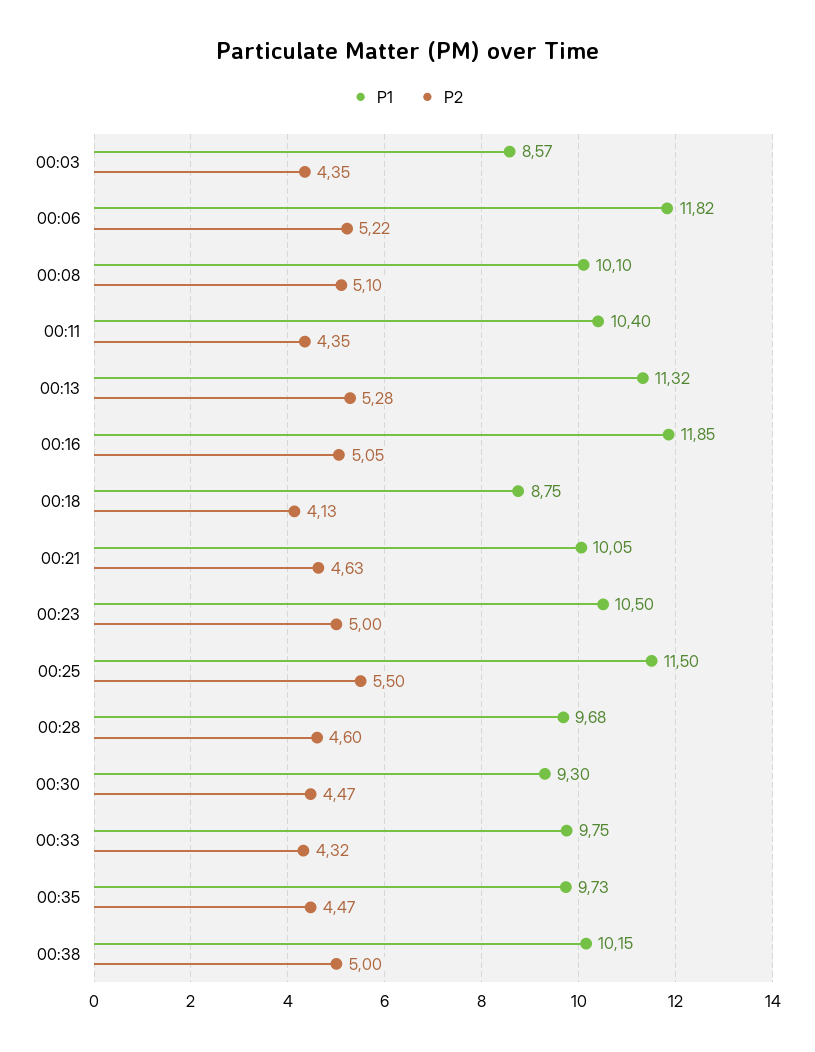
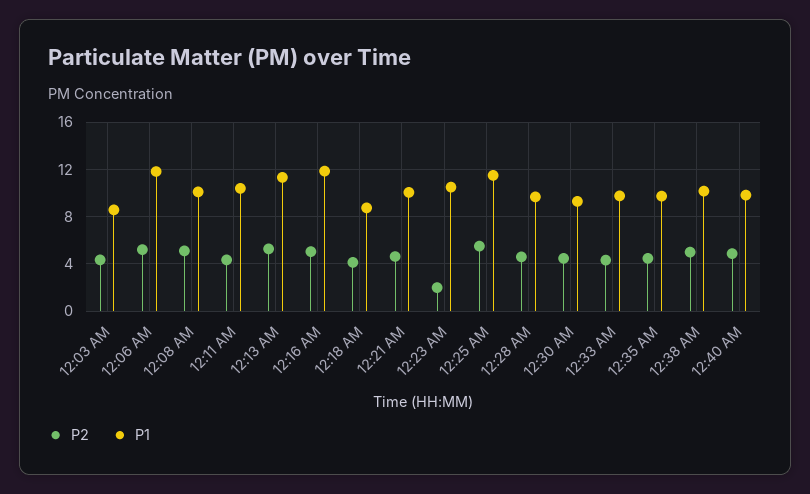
P2, 00:23: 5 -> 2
P2, 12:40 AM: none -> 5
P1, 12:40 AM: none -> 10

